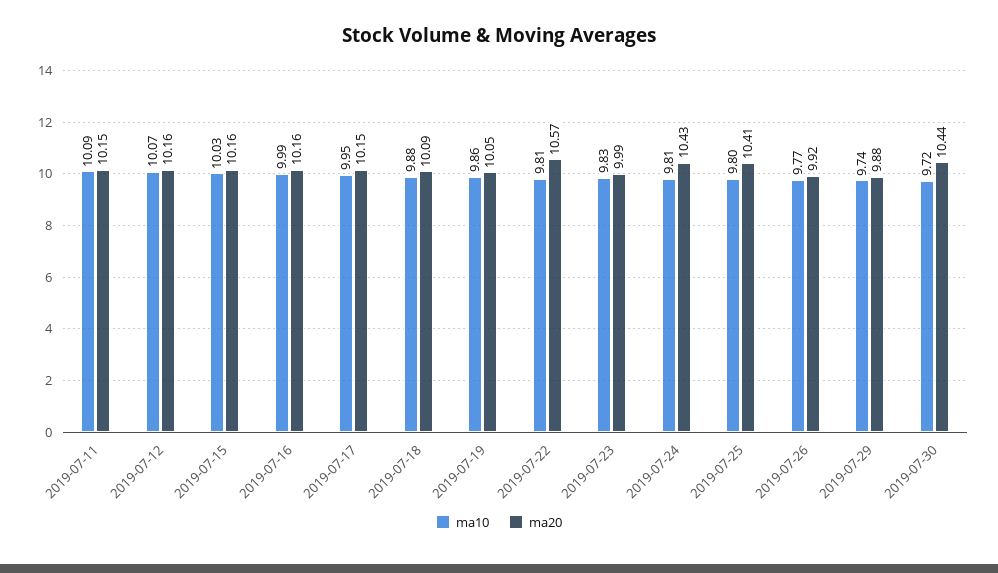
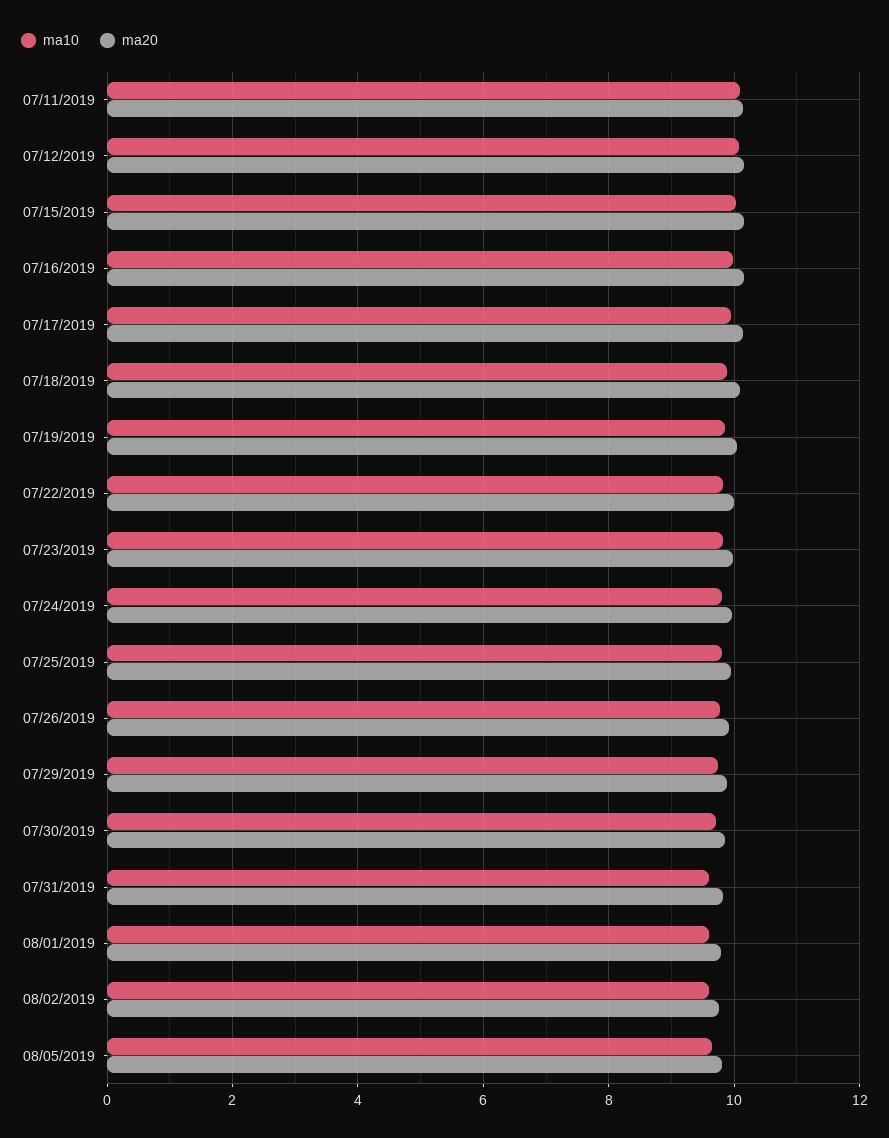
ma20, 2019-07-22: 10.57 -> 10
ma20, 2019-07-24: 10.43 -> 10
ma20, 2019-07-25: 10.41 -> 10
ma20, 2019-07-30: 10.44 -> 9.8
ma10, 07/31/2019: none -> 9.6
ma20, 07/31/2019: none -> 9.8
ma10, 08/01/2019: none -> 9.6
ma20, 08/01/2019: none -> 9.8
ma10, 08/02/2019: none -> 9.6
ma20, 08/02/2019: none -> 9.8
ma10, 08/05/2019: none -> 9.6
ma20, 08/05/2019: none -> 9.8

